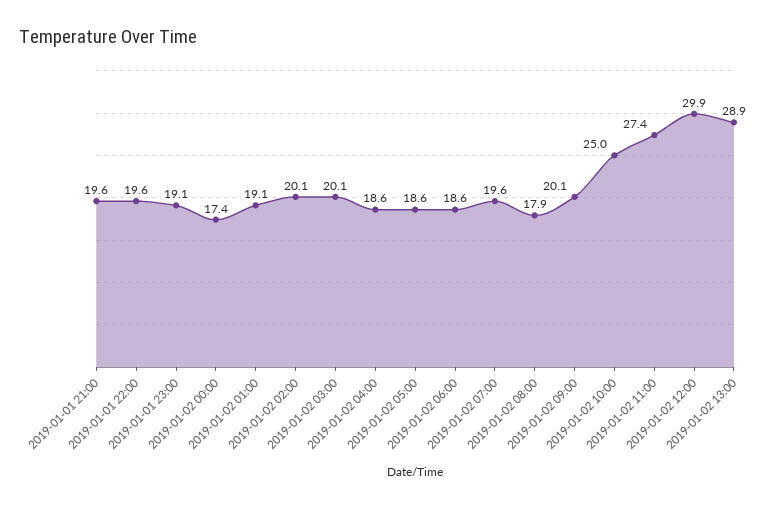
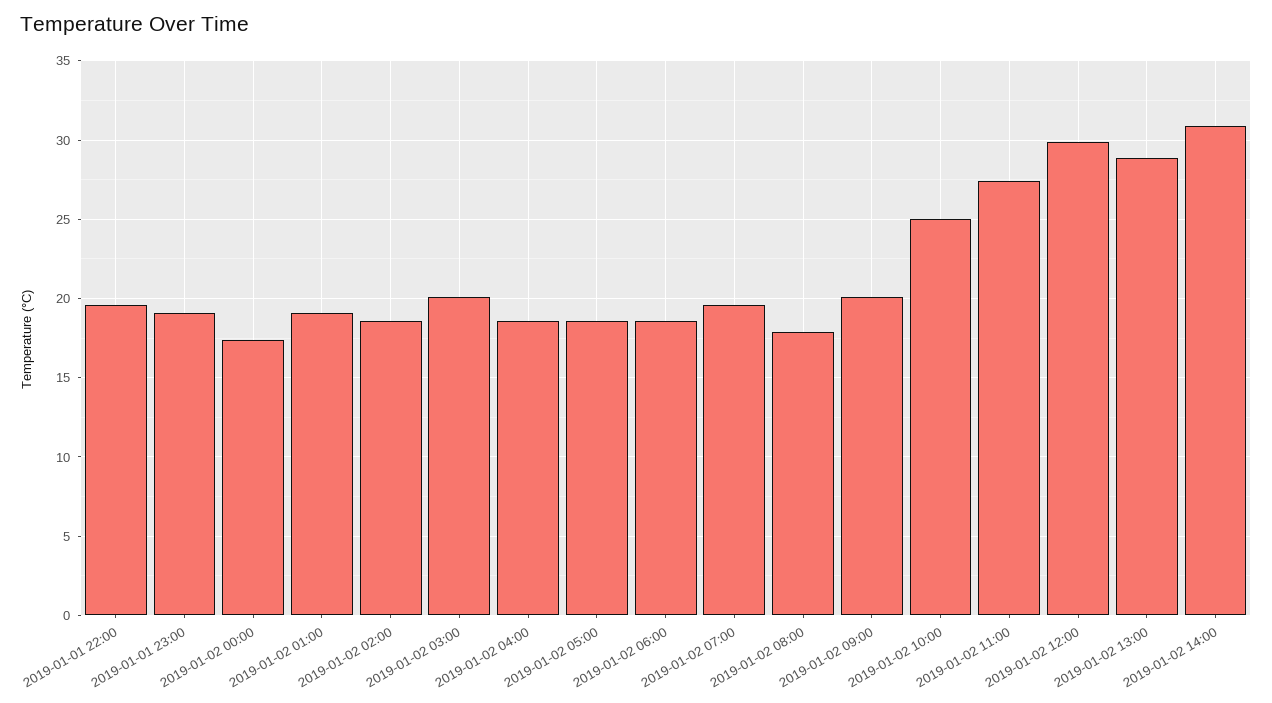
2019-01-01 21:00: 19.6 -> none
2019-01-02 02:00: 20.1 -> 18.5
2019-01-02 14:00: none -> 31

